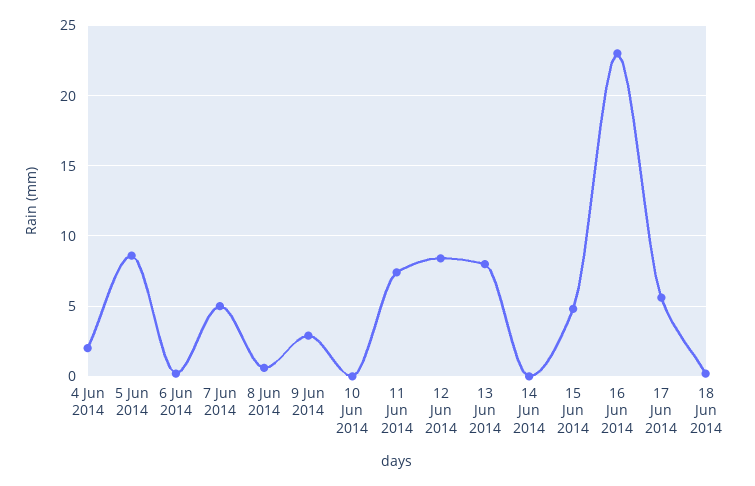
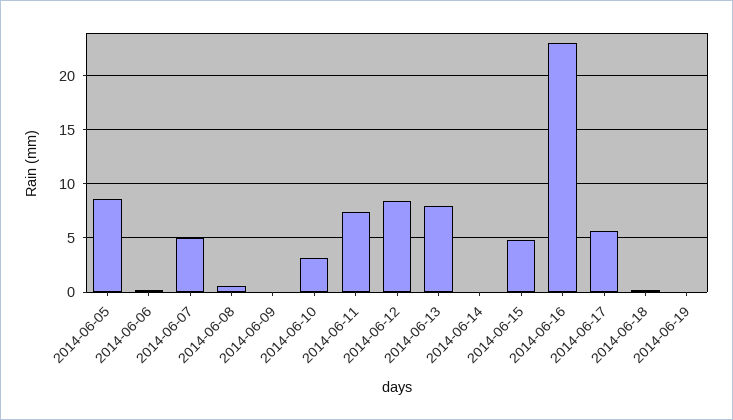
4 Jun 2014: 2 -> none
9 Jun 2014: 3 -> 0
10 Jun 2014: 0 -> 3
2014-06-19: none -> 0

